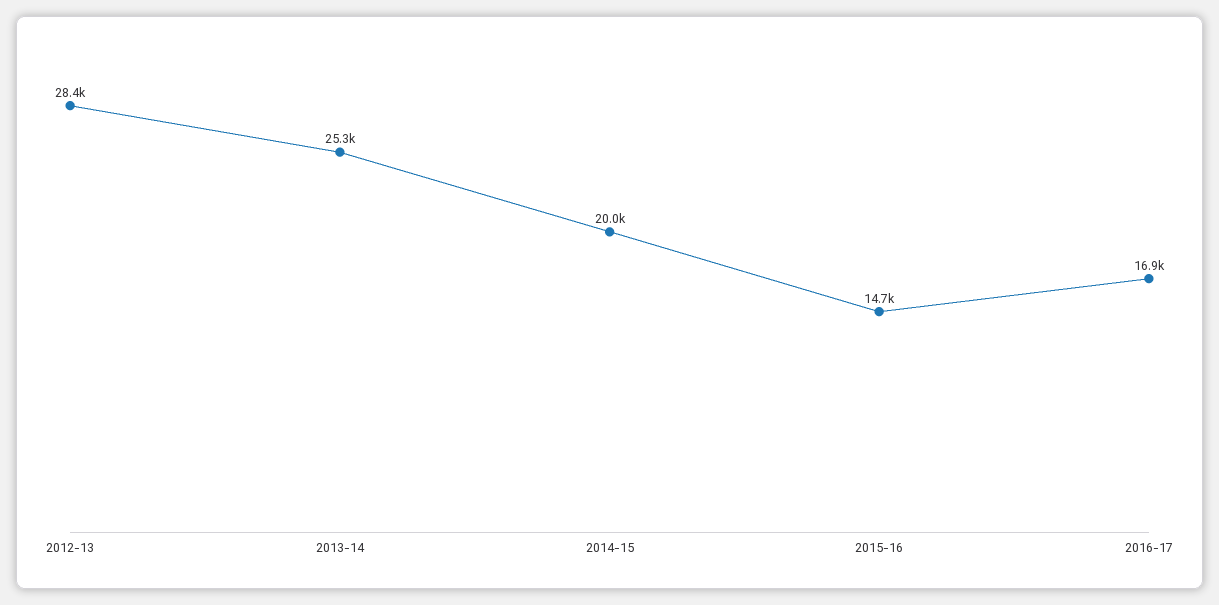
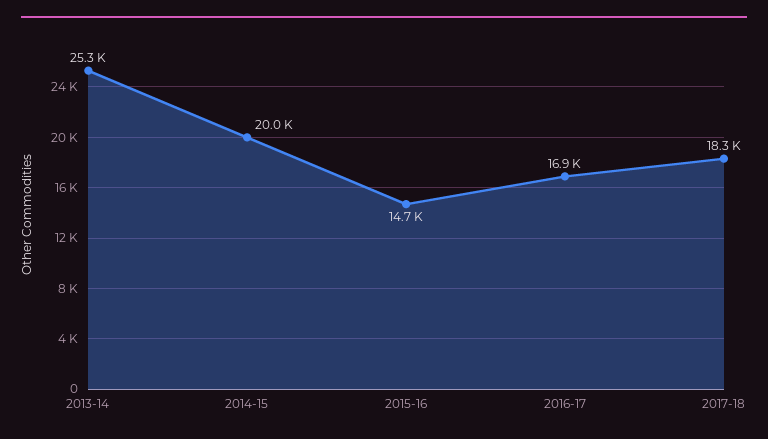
2012-13: 28400 -> none
2017-18: none -> 18300

